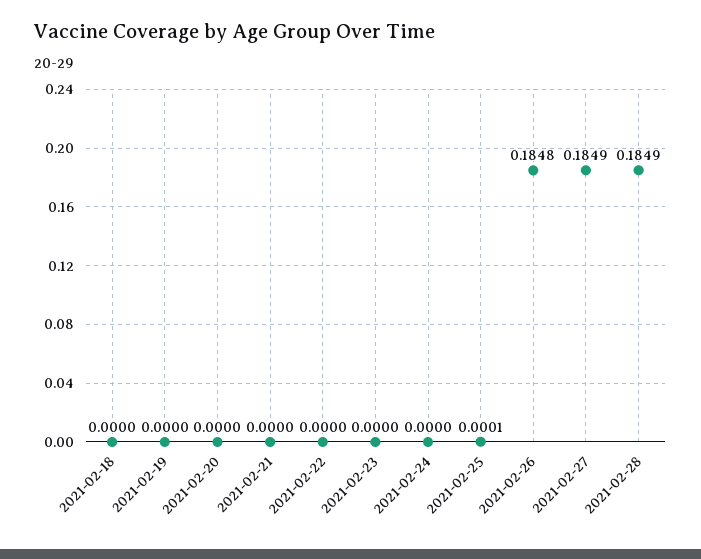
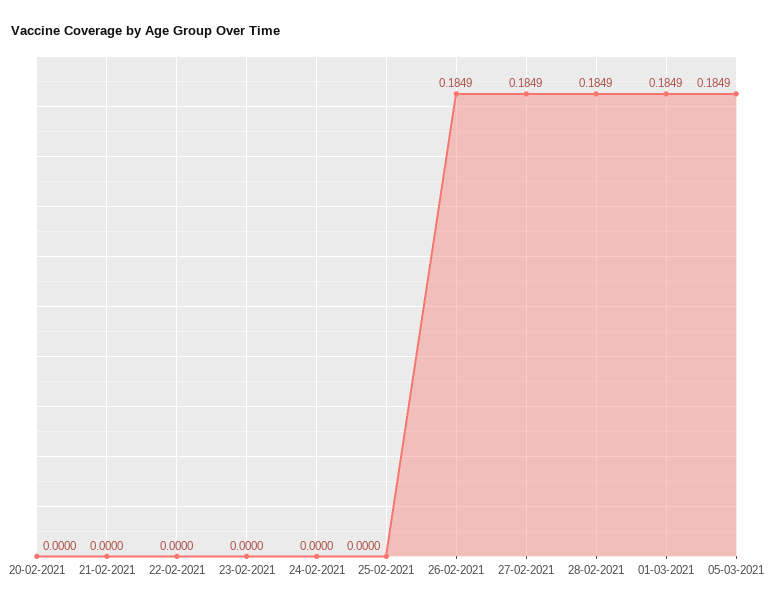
2021-02-18: 0 -> none
2021-02-19: 0 -> none
2021-02-25: 0.0001 -> 0
2021-02-26: 0.1848 -> 0.1849
01-03-2021: none -> 0.1849
05-03-2021: none -> 0.1849

